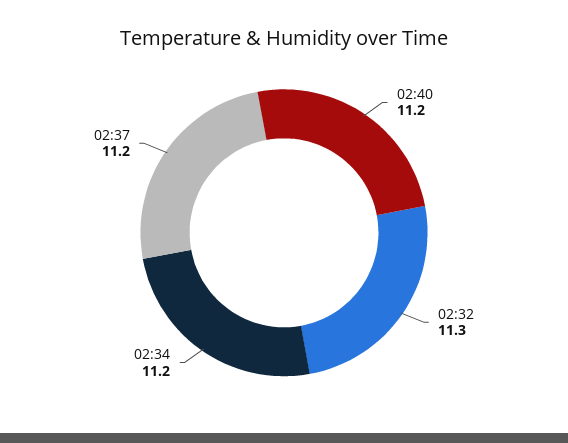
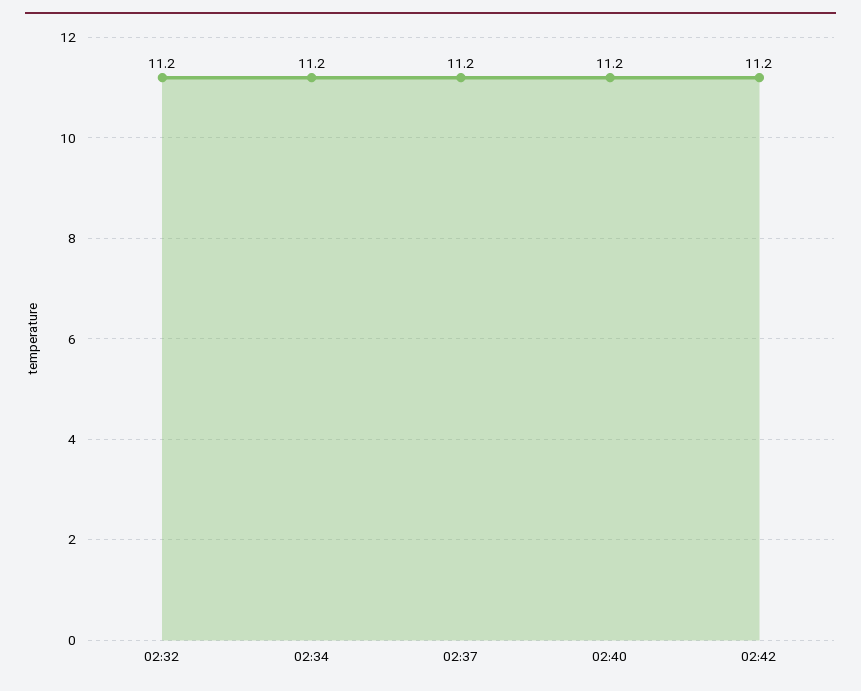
02:32: 11.3 -> 11.2
02:42: none -> 11.2

